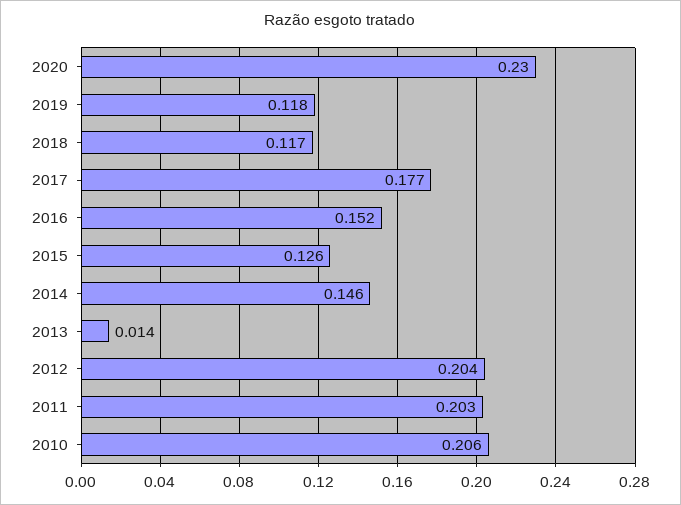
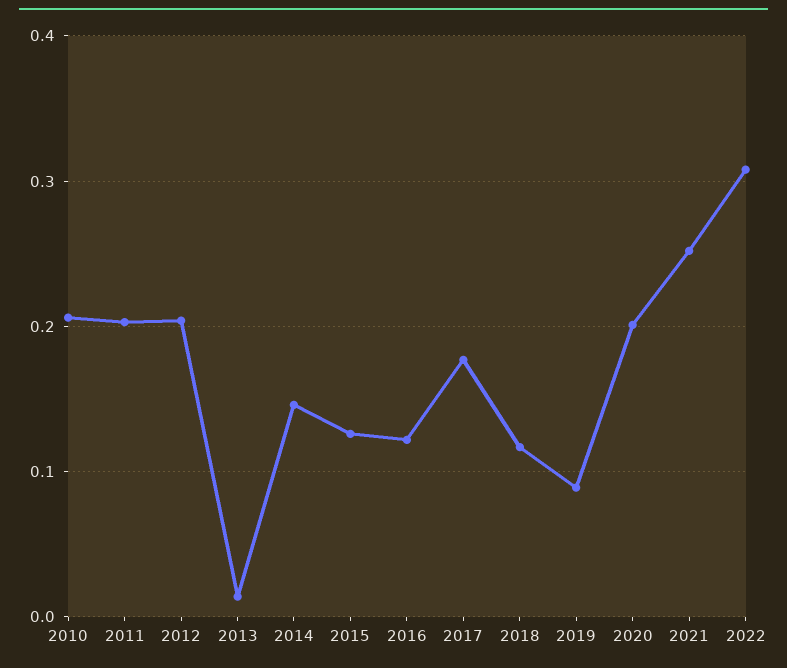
2020: 0.23 -> 0.2
2019: 0.118 -> 0.09
2016: 0.152 -> 0.12
2021: none -> 0.25
2022: none -> 0.31

